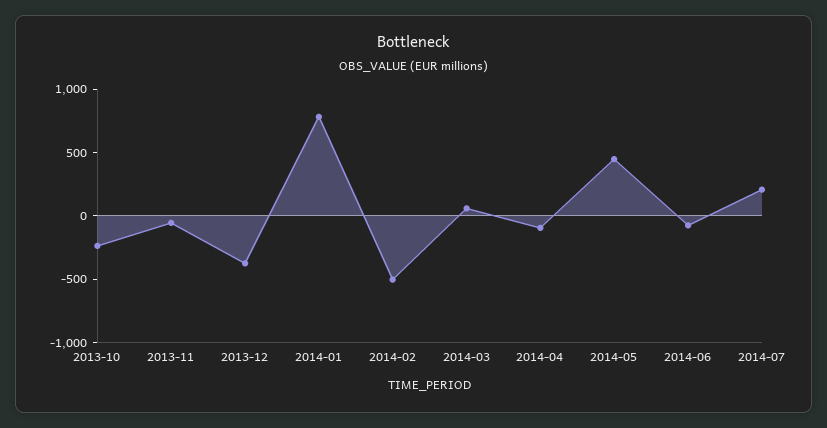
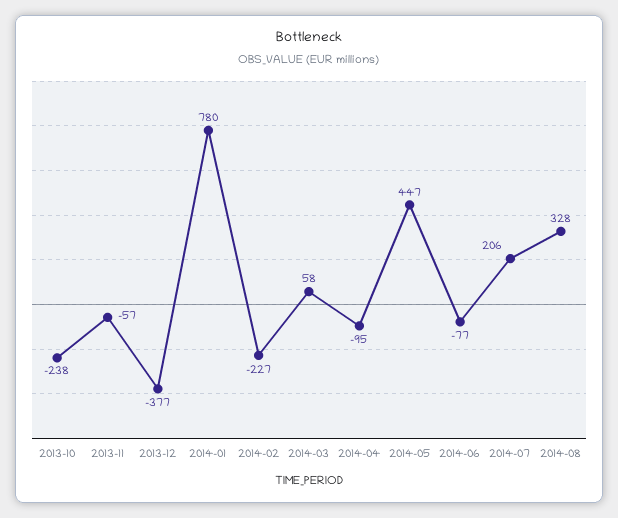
2014-02: -500 -> -227
2014-08: none -> 328

